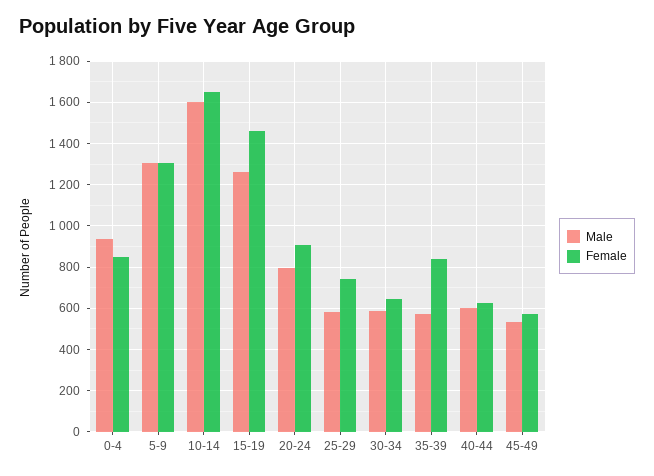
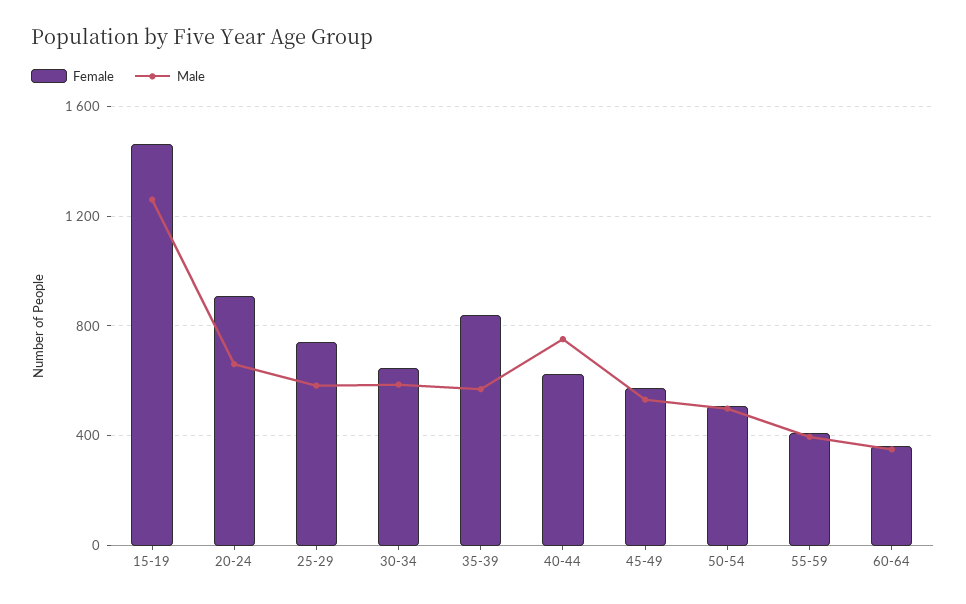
Male, 0-4: 950 -> none
Female, 0-4: 850 -> none
Male, 5-9: 1300 -> none
Female, 5-9: 1300 -> none
Male, 10-14: 1600 -> none
Female, 10-14: 1650 -> none
Male, 20-24: 800 -> 650
Male, 40-44: 600 -> 750
Female, 50-54: none -> 500
Male, 50-54: none -> 500
Female, 55-59: none -> 400
Male, 55-59: none -> 400
Female, 60-64: none -> 350
Male, 60-64: none -> 350

